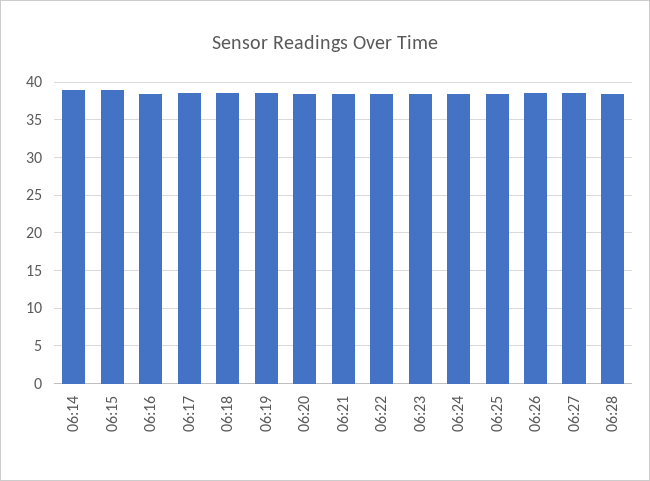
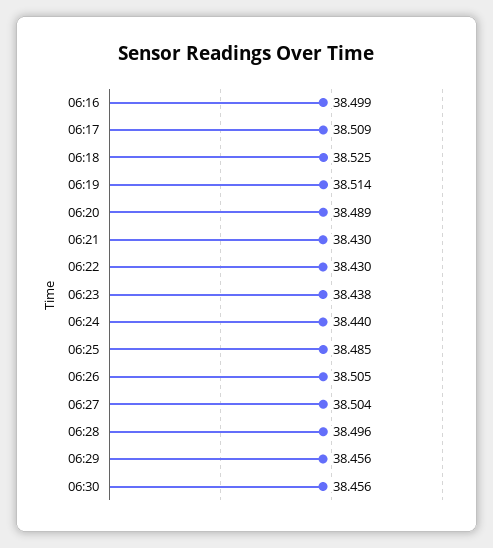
06:14: 39 -> none
06:15: 39 -> none
06:29: none -> 38.456
06:30: none -> 38.456

